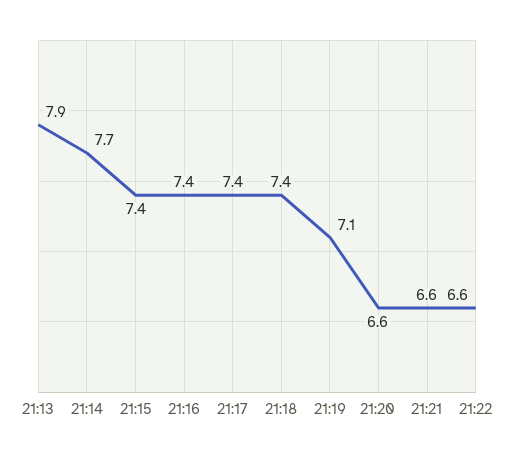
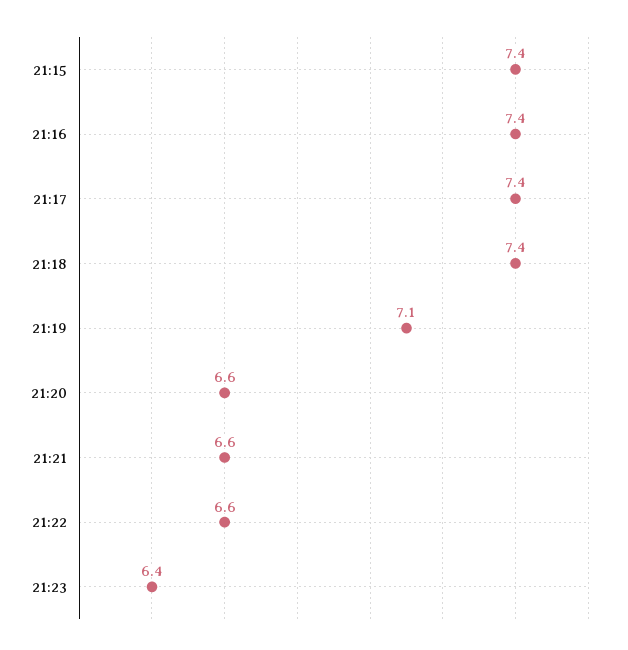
21:13: 7.9 -> none
21:14: 7.7 -> none
21:23: none -> 6.4

